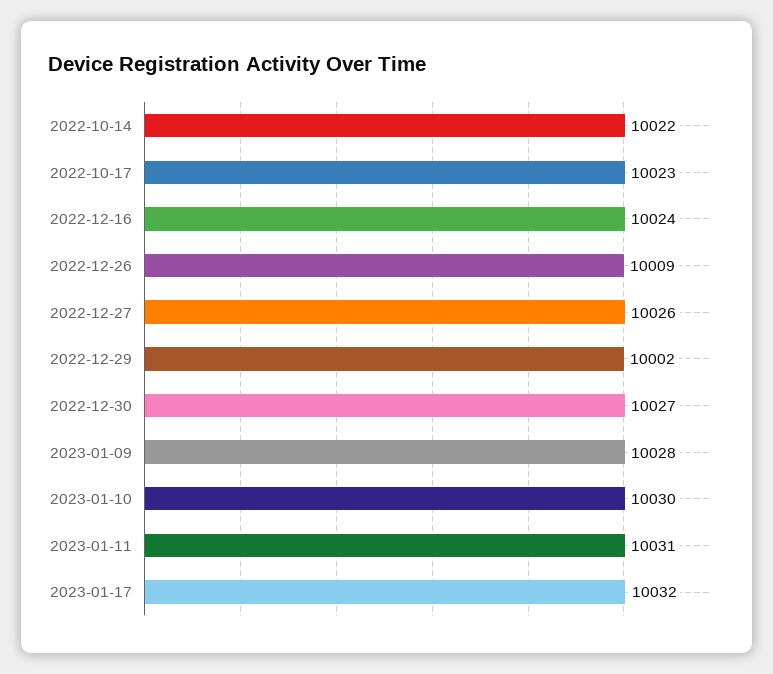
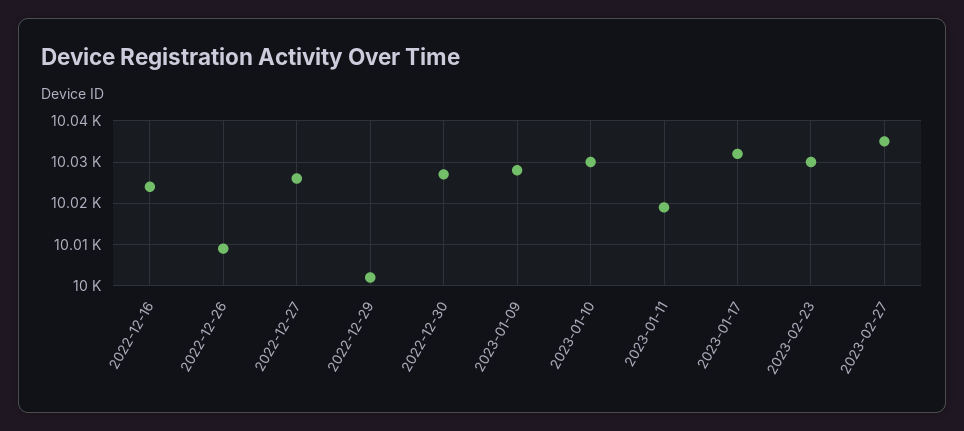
2022-10-14: 10022 -> none
2022-10-17: 10023 -> none
2023-01-11: 10031 -> 10020
2023-02-23: none -> 10030
2023-02-27: none -> 10035

